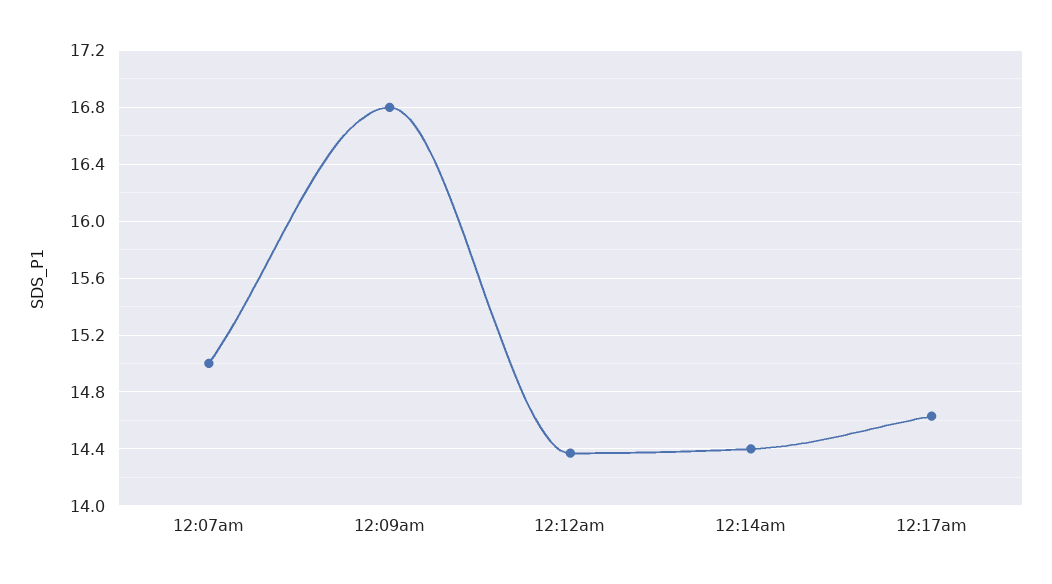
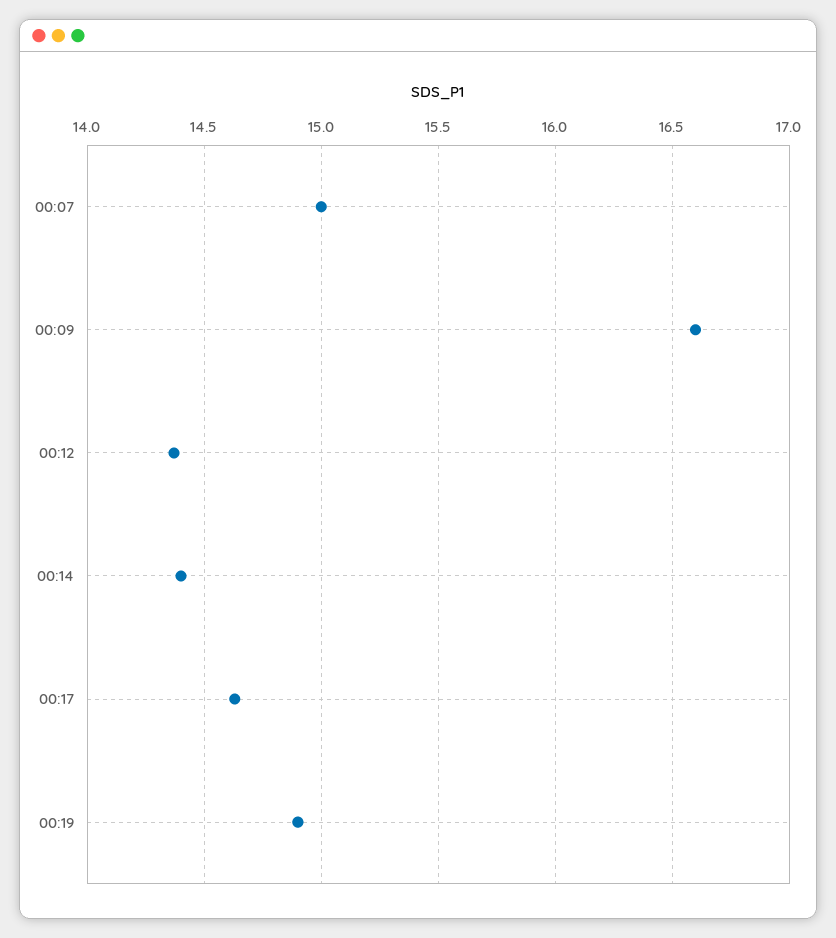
12:09am: 16.8 -> 16.6
00:19: none -> 14.9

